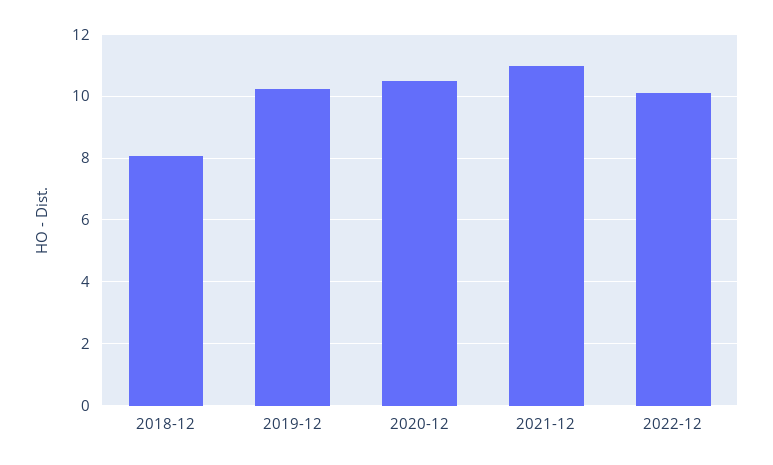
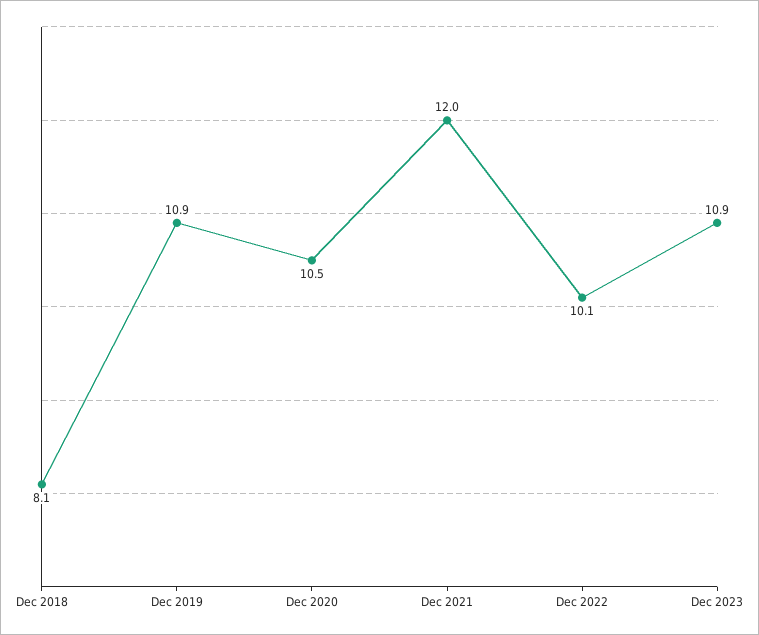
2019-12: 10.2 -> 10.9
2021-12: 11 -> 12
Dec 2023: none -> 10.9

